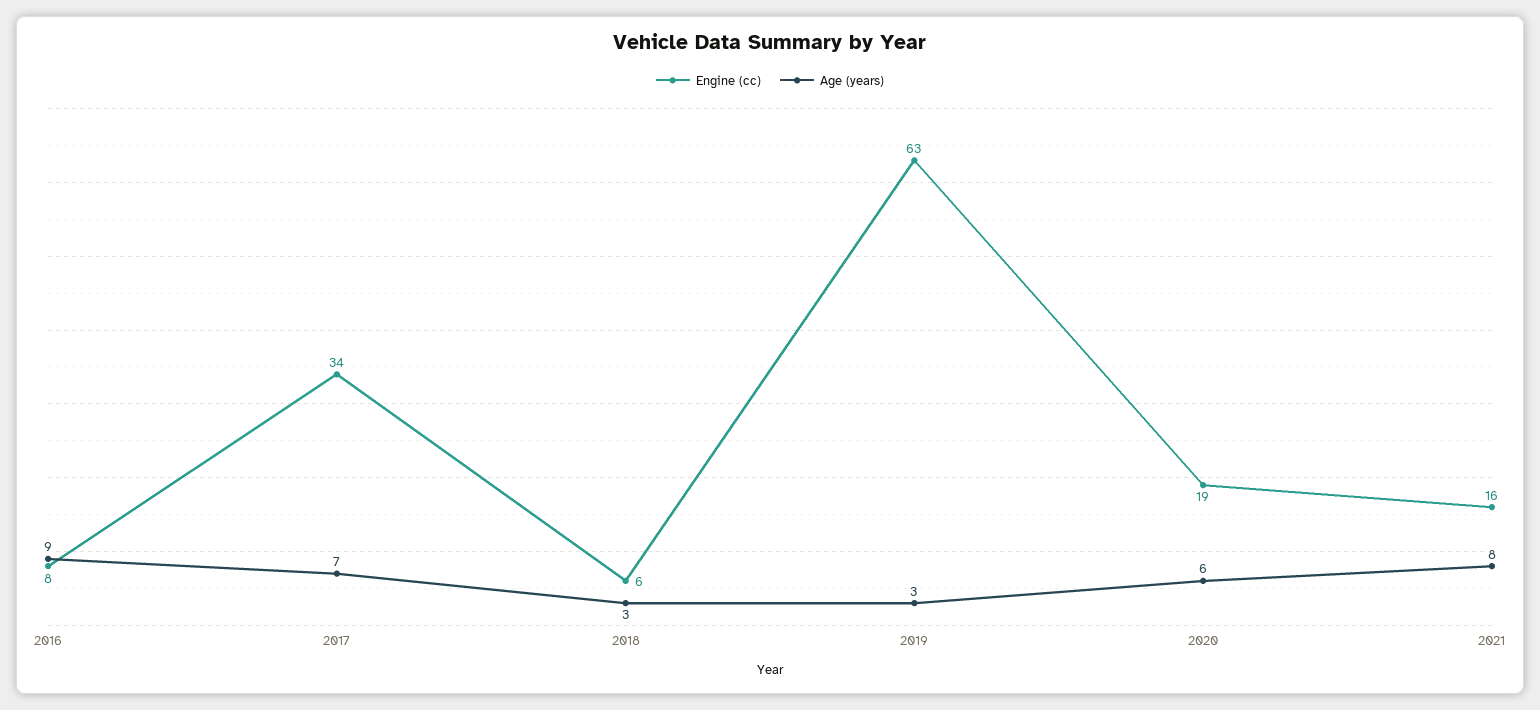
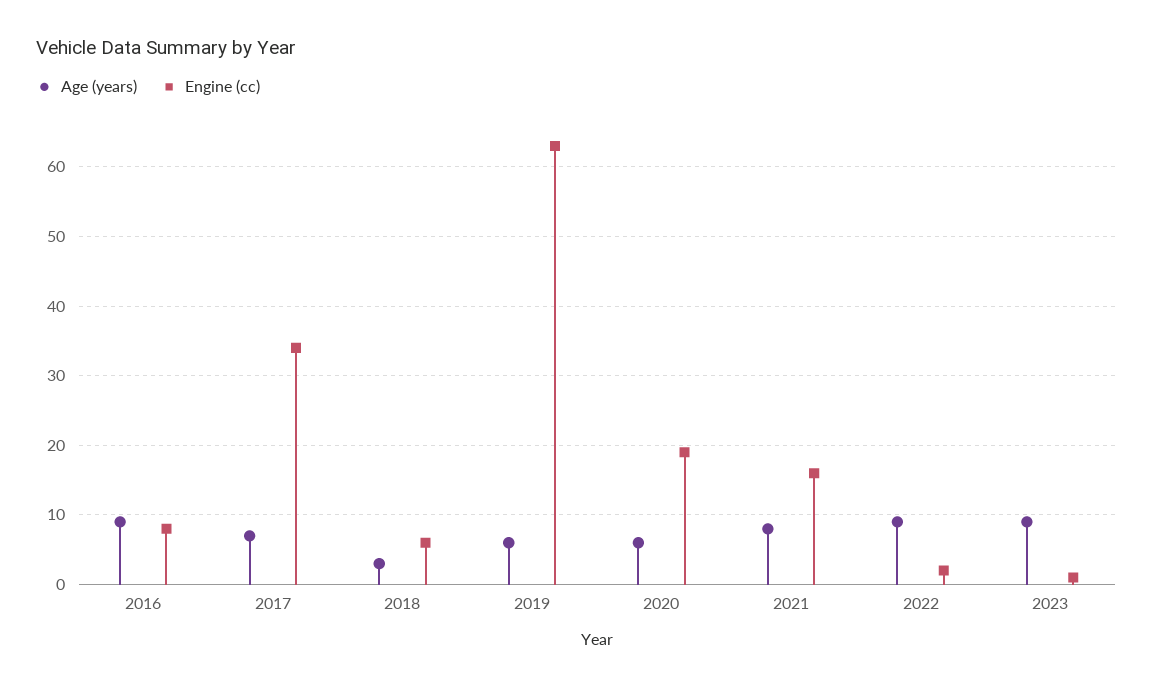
Age (years), 2019: 3 -> 6
Age (years), 2022: none -> 9
Engine (cc), 2022: none -> 2
Age (years), 2023: none -> 9
Engine (cc), 2023: none -> 1

